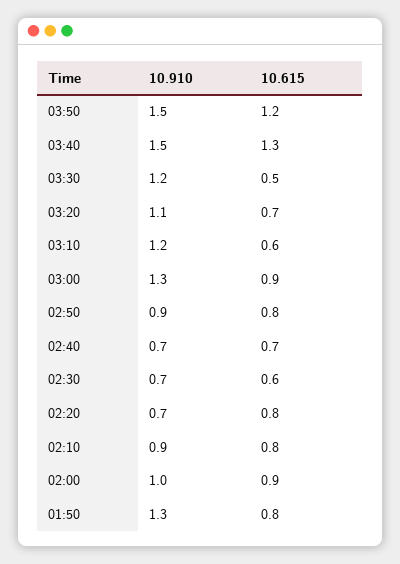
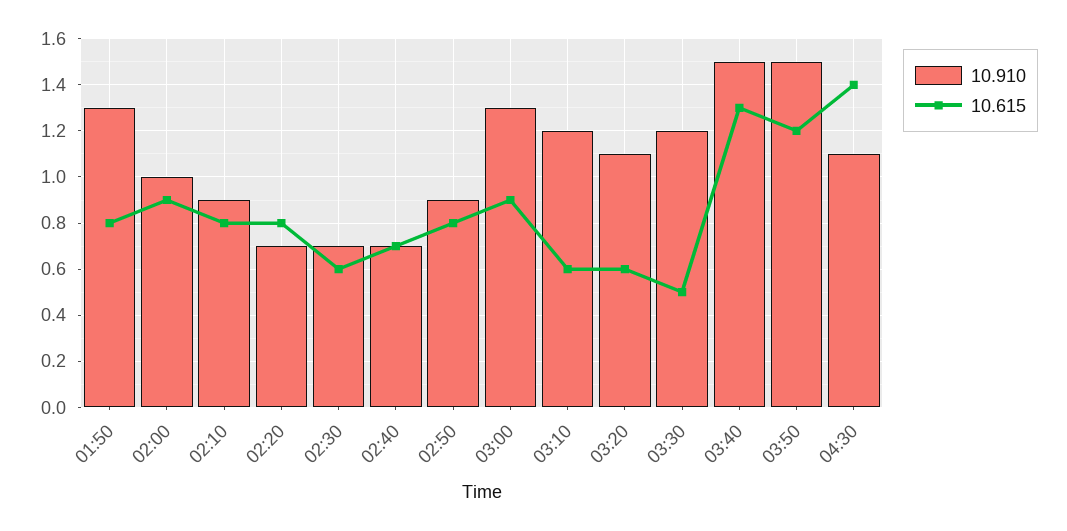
10.615, 03:20: 0.7 -> 0.6
10.910, 04:30: none -> 1.1
10.615, 04:30: none -> 1.4

